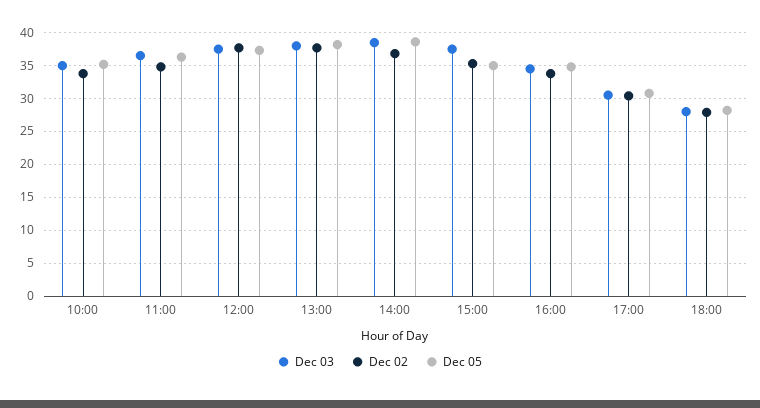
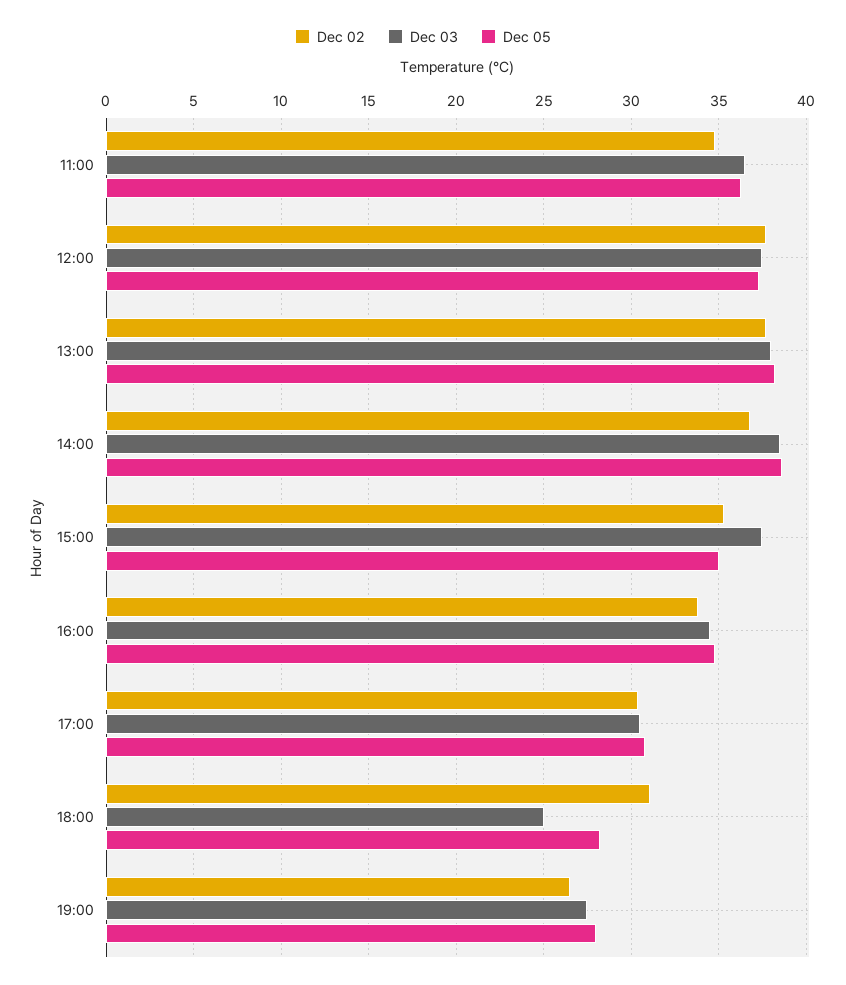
Dec 03, 10:00: 35 -> none
Dec 02, 10:00: 34 -> none
Dec 05, 10:00: 35 -> none
Dec 03, 18:00: 28 -> 25
Dec 02, 18:00: 28 -> 31
Dec 02, 19:00: none -> 26.5
Dec 03, 19:00: none -> 27.5
Dec 05, 19:00: none -> 28

